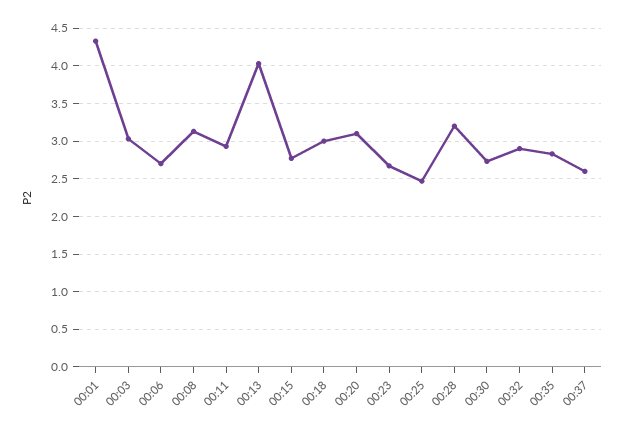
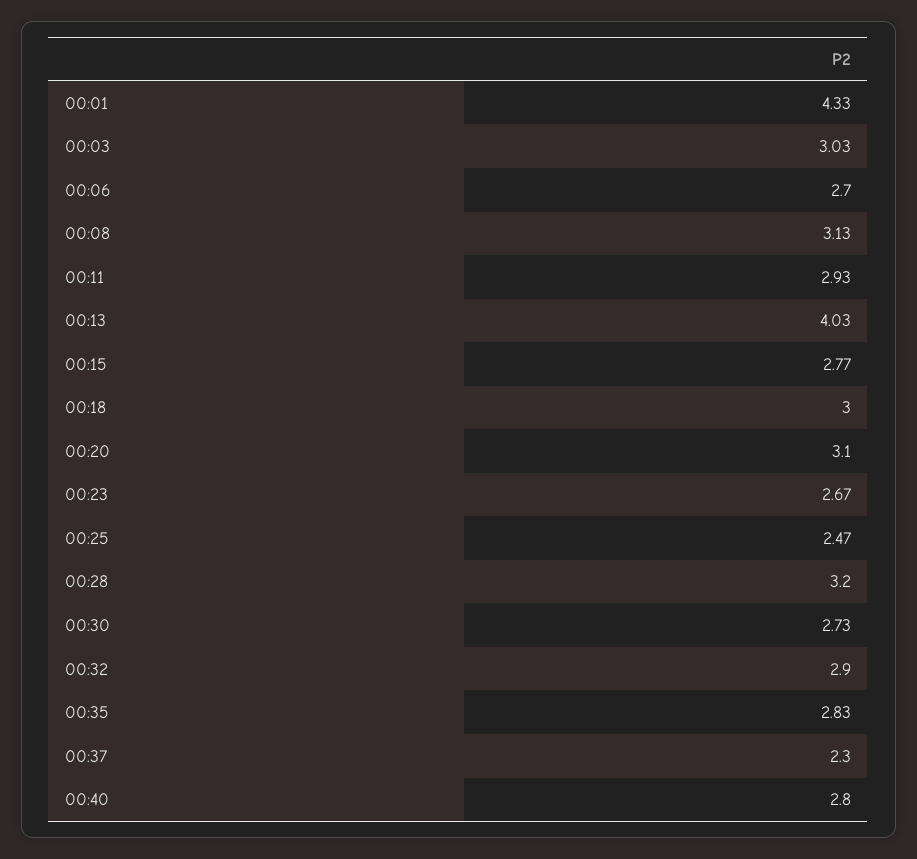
00:37: 2.6 -> 2.3
00:40: none -> 2.8

